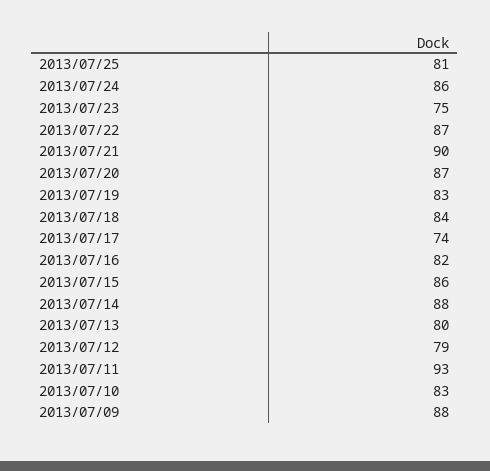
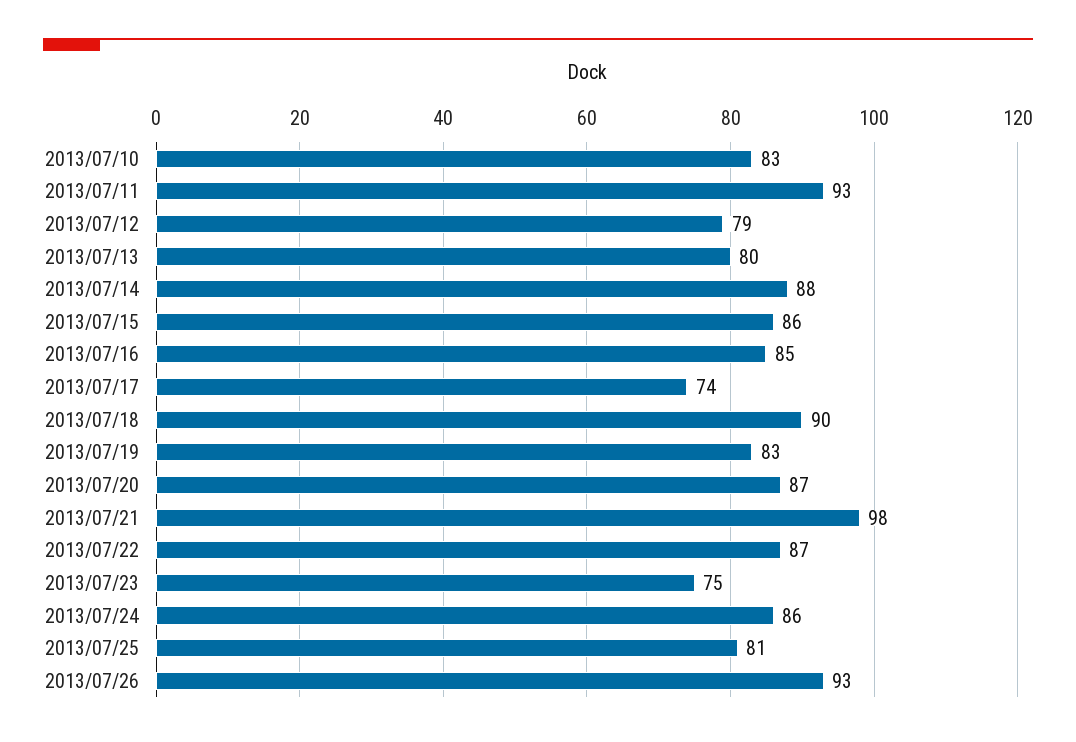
2013/07/21: 90 -> 98
2013/07/18: 84 -> 90
2013/07/16: 82 -> 85
2013/07/09: 88 -> none
2013/07/26: none -> 93

